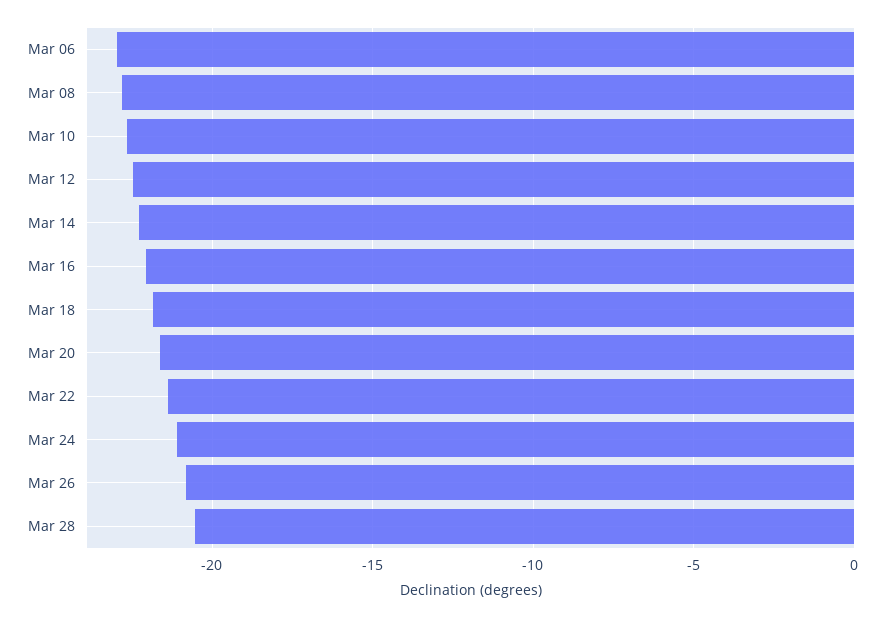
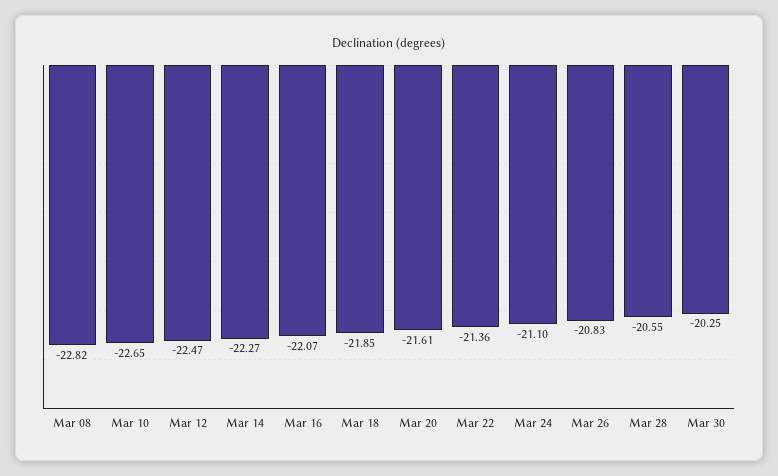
Mar 06: -23 -> none
Mar 30: none -> -20.25

